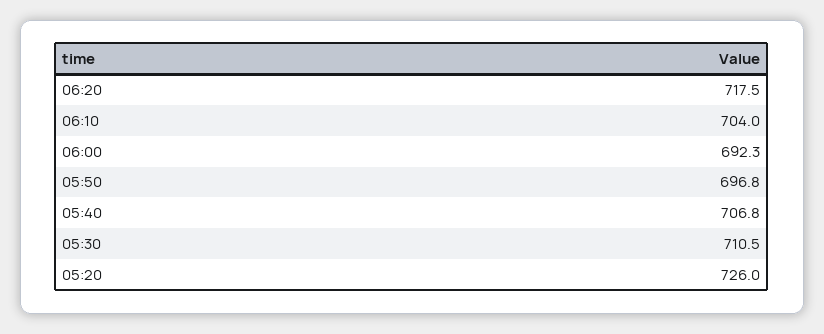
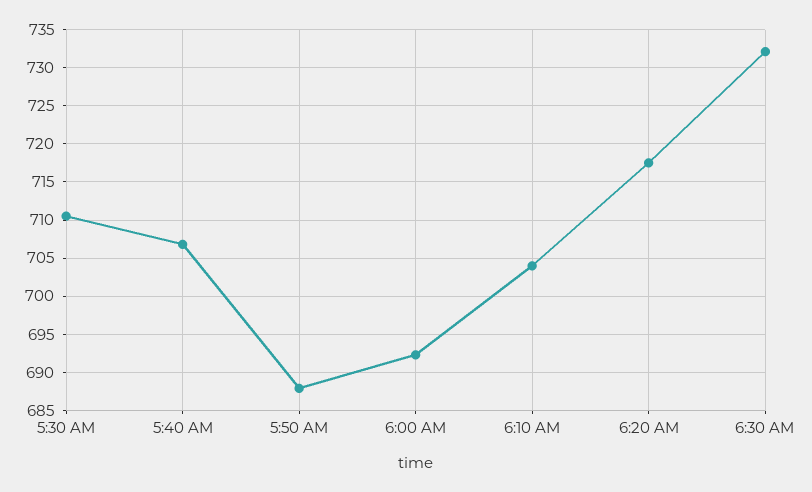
05:50: 696.8 -> 688
05:20: 726 -> none
6:30 AM: none -> 732

